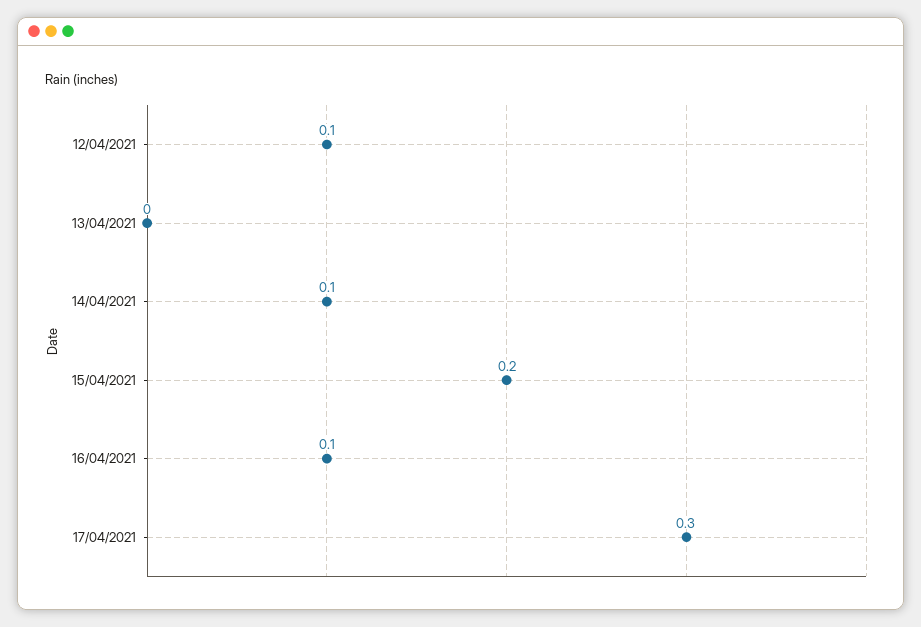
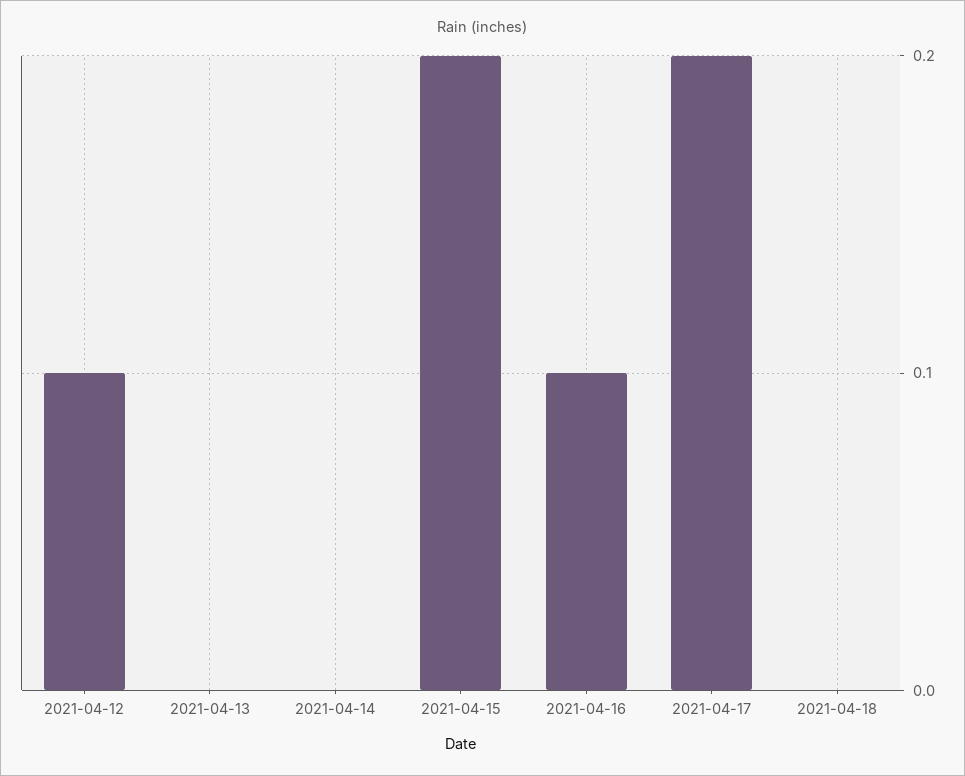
14/04/2021: 0.1 -> 0
17/04/2021: 0.3 -> 0.2
2021-04-18: none -> 0

